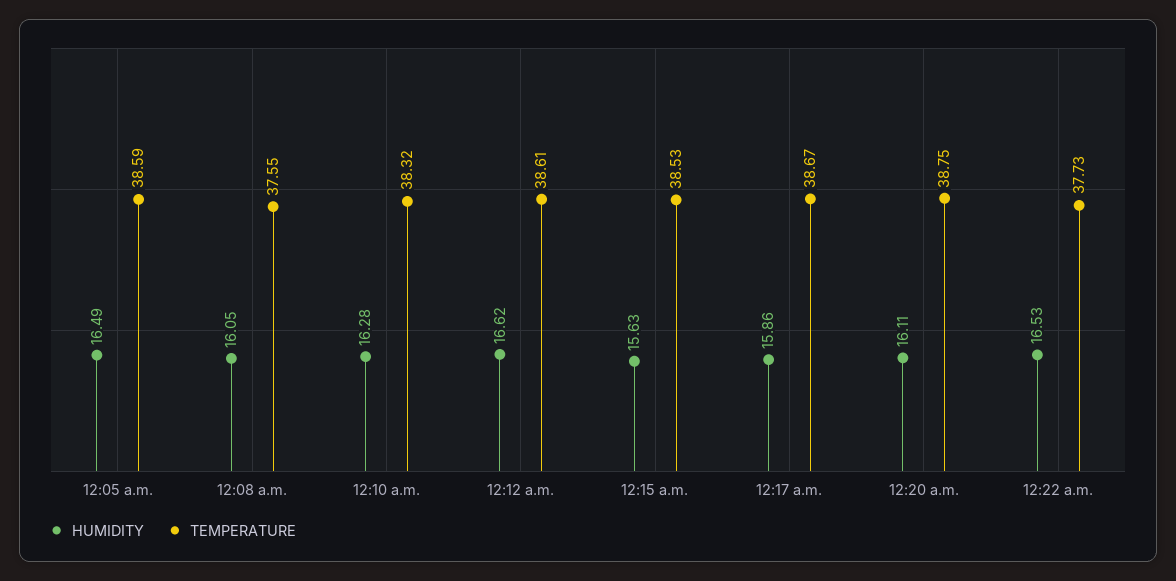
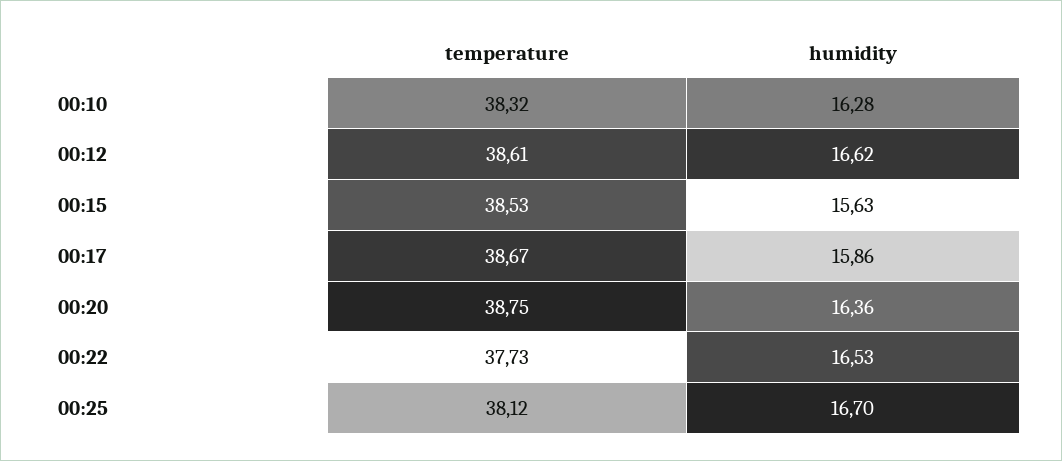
HUMIDITY, 12:05 a.m.: 16.49 -> none
TEMPERATURE, 12:05 a.m.: 38.59 -> none
HUMIDITY, 12:08 a.m.: 16.05 -> none
TEMPERATURE, 12:08 a.m.: 37.55 -> none
HUMIDITY, 12:20 a.m.: 16.11 -> 16.36
TEMPERATURE, 00:25: none -> 38.12
HUMIDITY, 00:25: none -> 16.7

